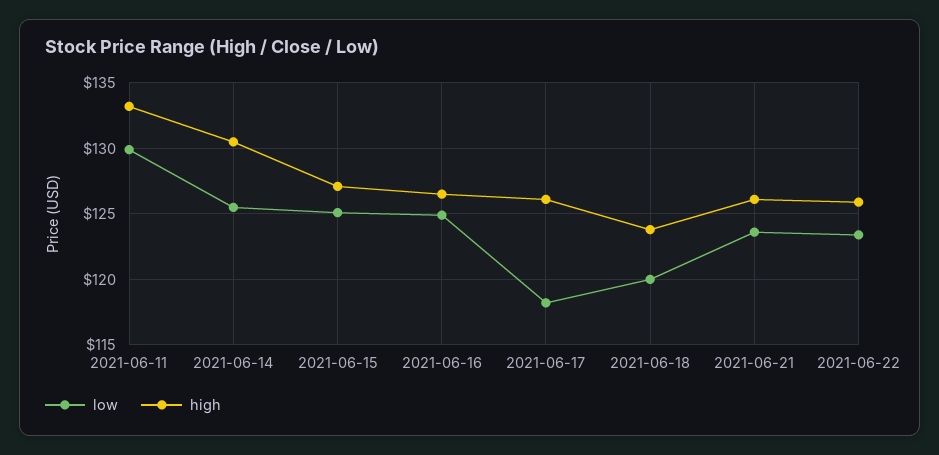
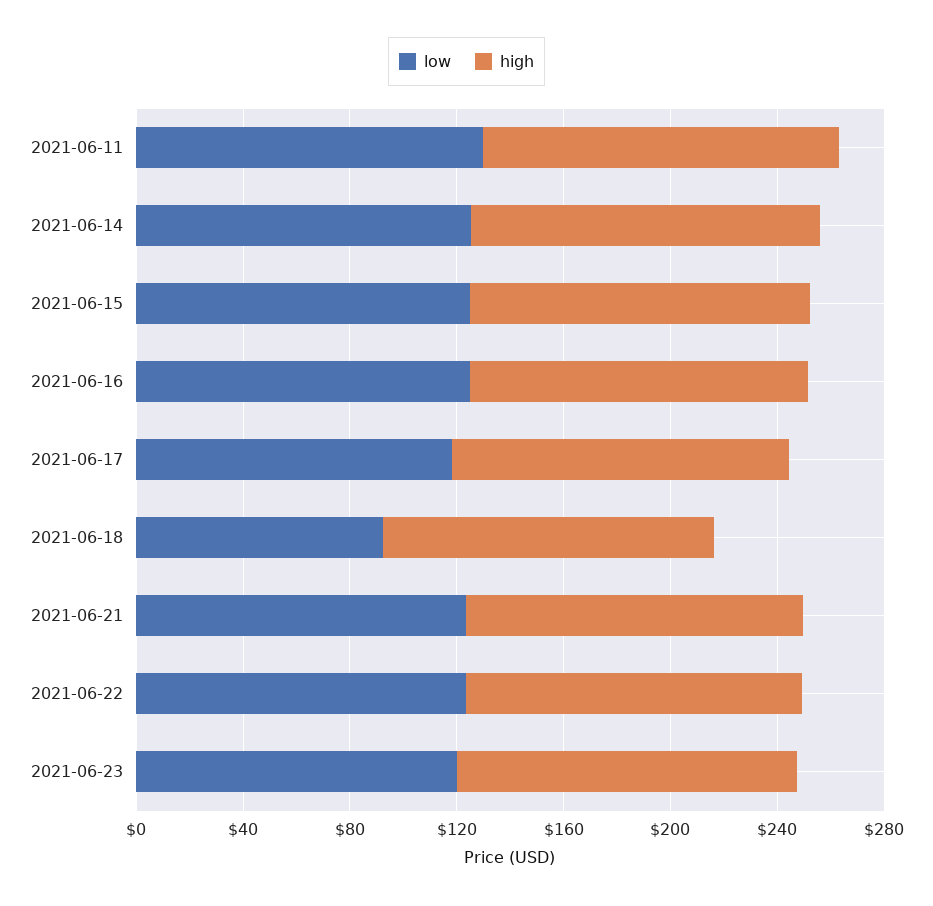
low, 2021-06-18: 120 -> 90
low, 2021-06-23: none -> 120
high, 2021-06-23: none -> 130

